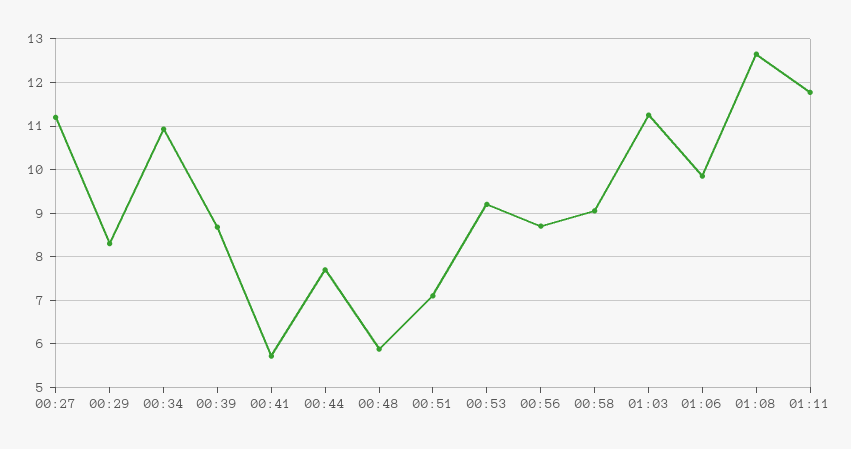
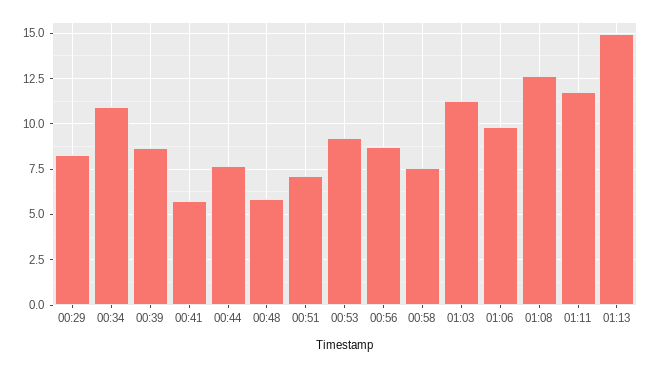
00:27: 11.2 -> none
00:58: 9 -> 7.5
01:13: none -> 15

